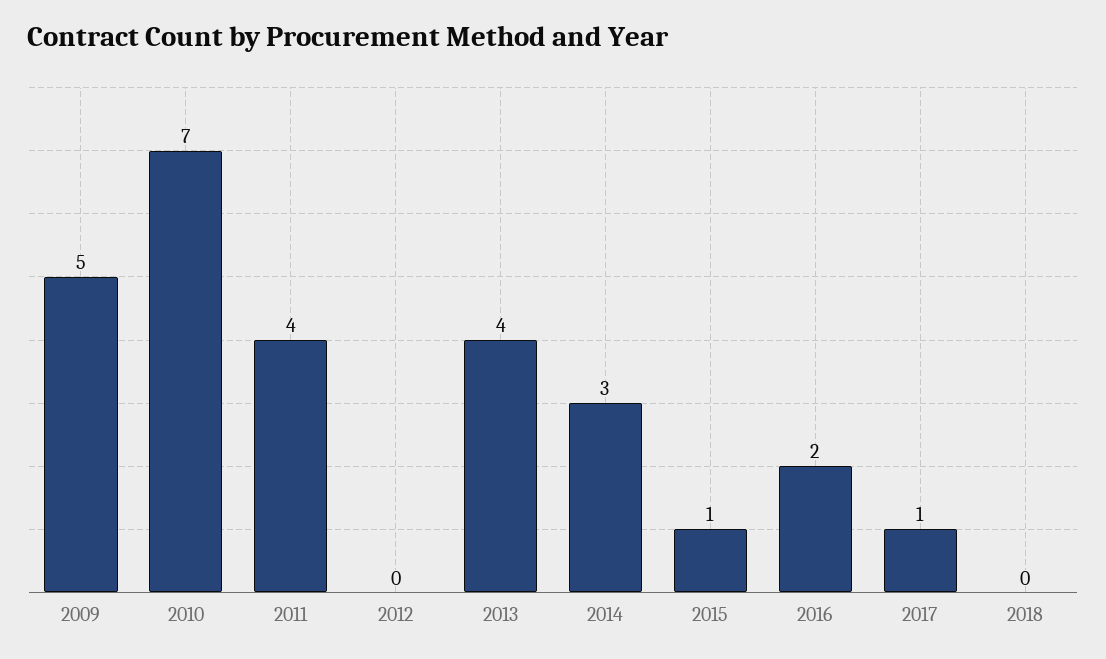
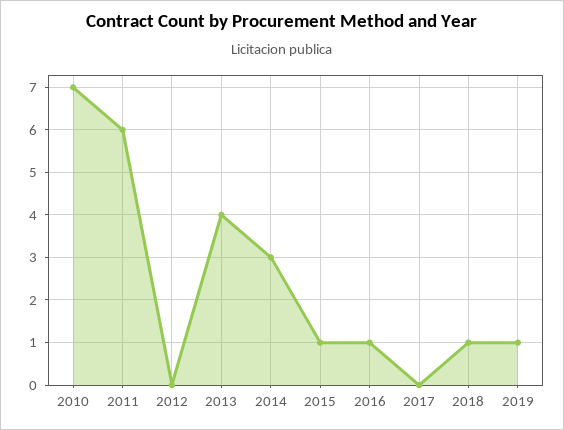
2009: 5 -> none
2011: 4 -> 6
2016: 2 -> 1
2017: 1 -> 0
2018: 0 -> 1
2019: none -> 1

